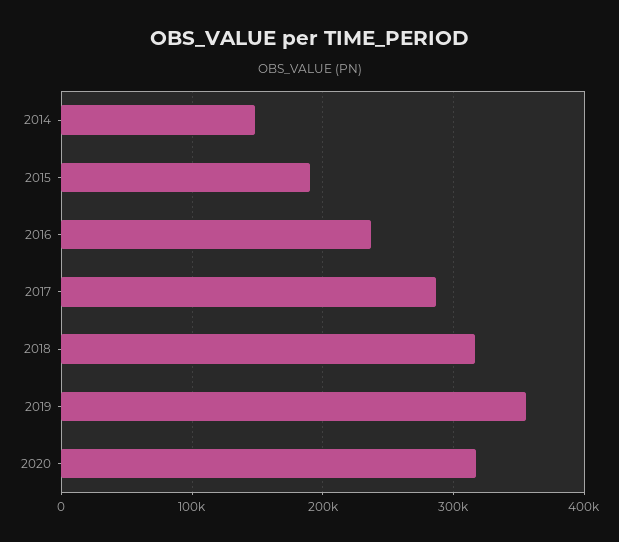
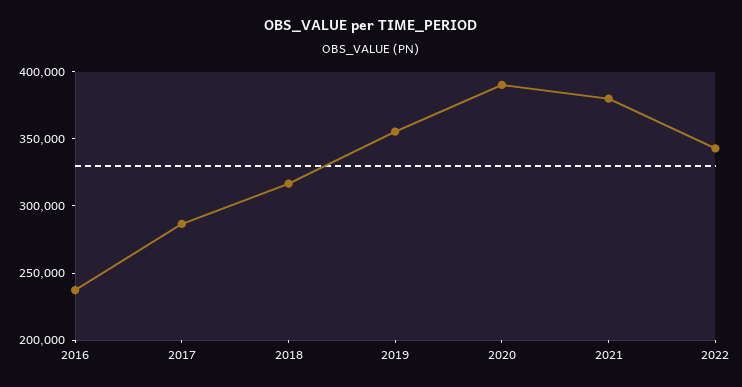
2014: 150000 -> none
2015: 190000 -> none
2020: 320000 -> 390000
2021: none -> 380000
2022: none -> 340000

